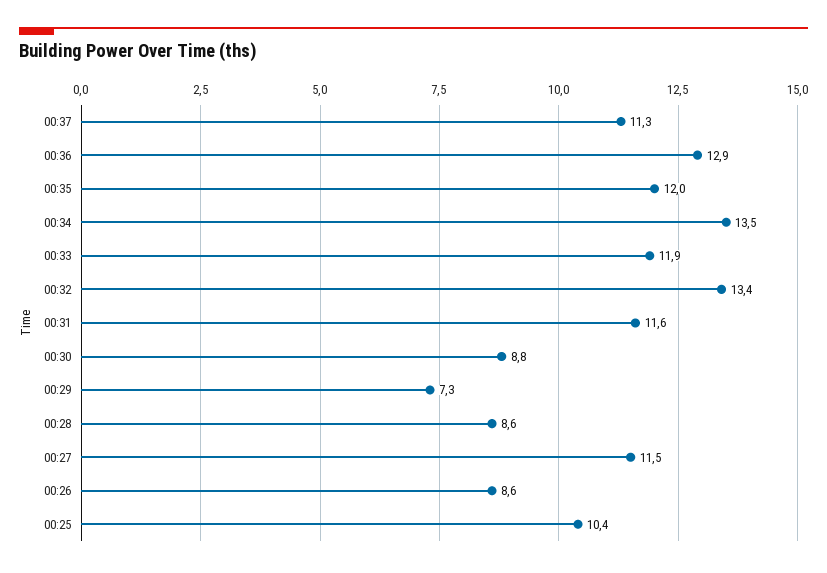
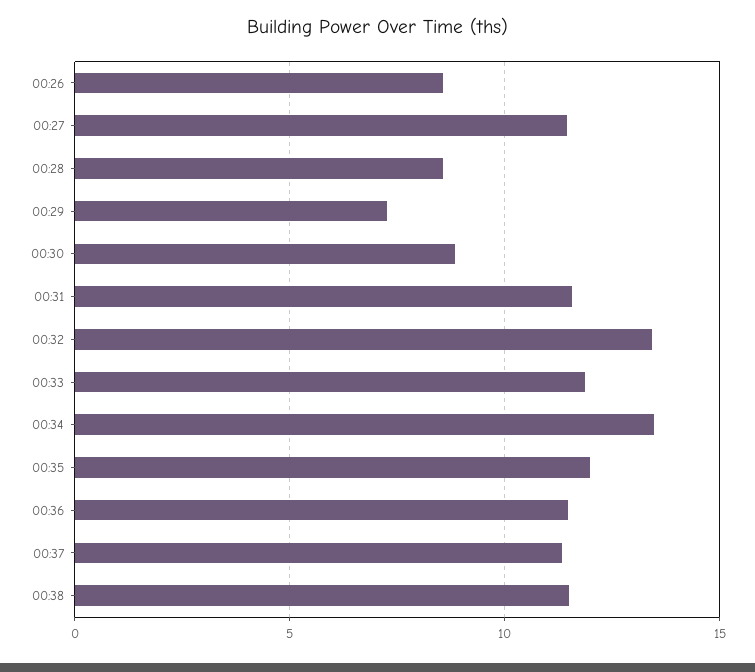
00:36: 12.9 -> 11.5
00:25: 10.4 -> none
00:38: none -> 11.5

